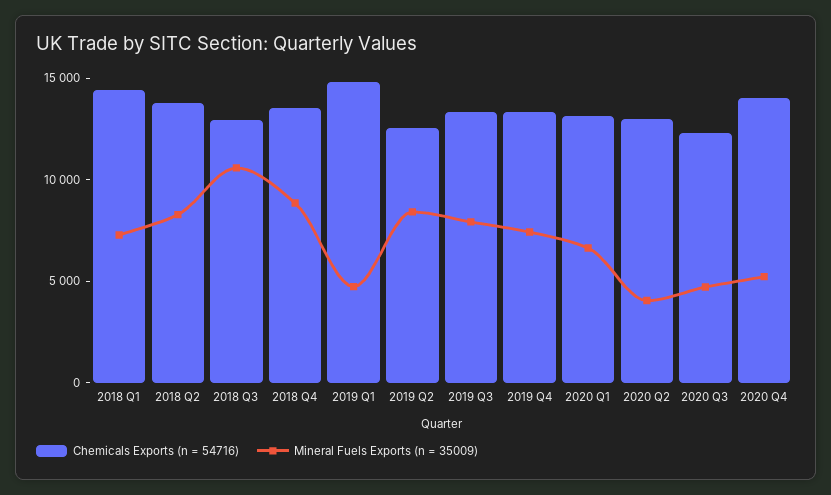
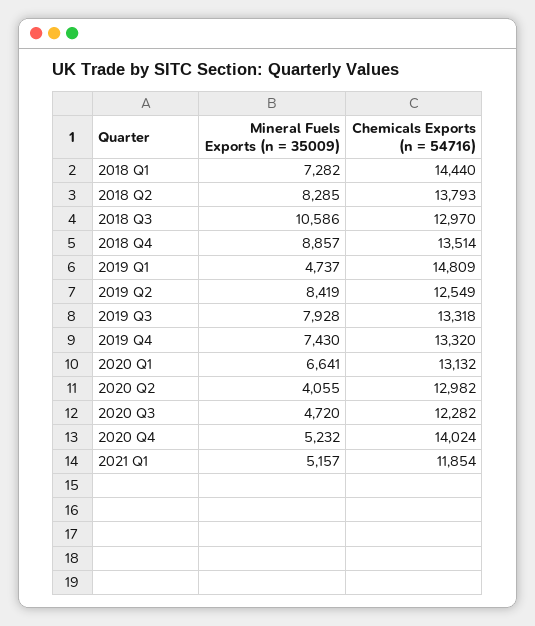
Mineral Fuels Exports (n = 35009), 2021 Q1: none -> 5157
Chemicals Exports (n = 54716), 2021 Q1: none -> 11854

